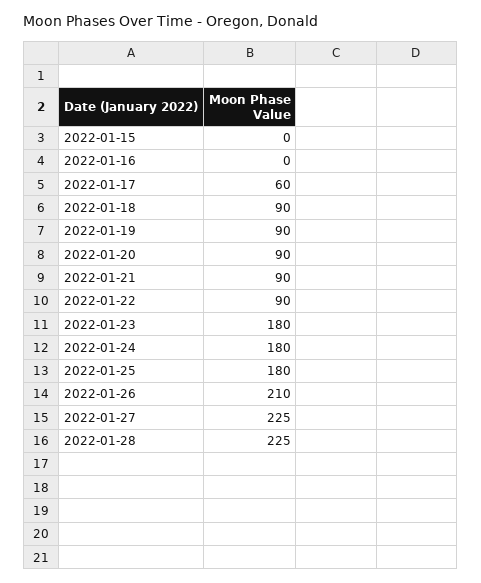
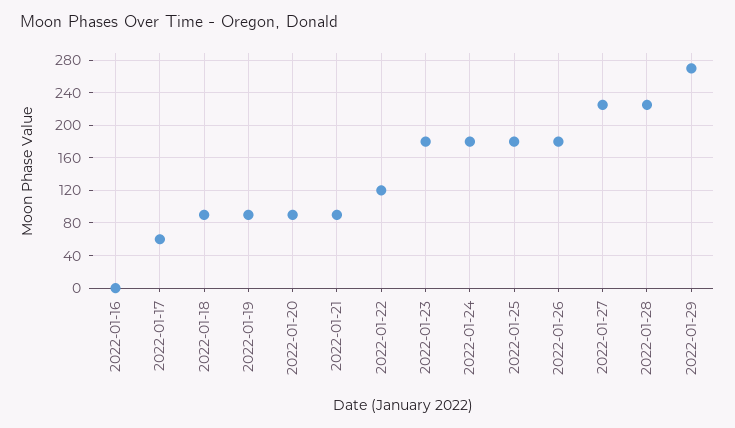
2022-01-15: 0 -> none
2022-01-22: 90 -> 120
2022-01-26: 210 -> 180
2022-01-29: none -> 270

